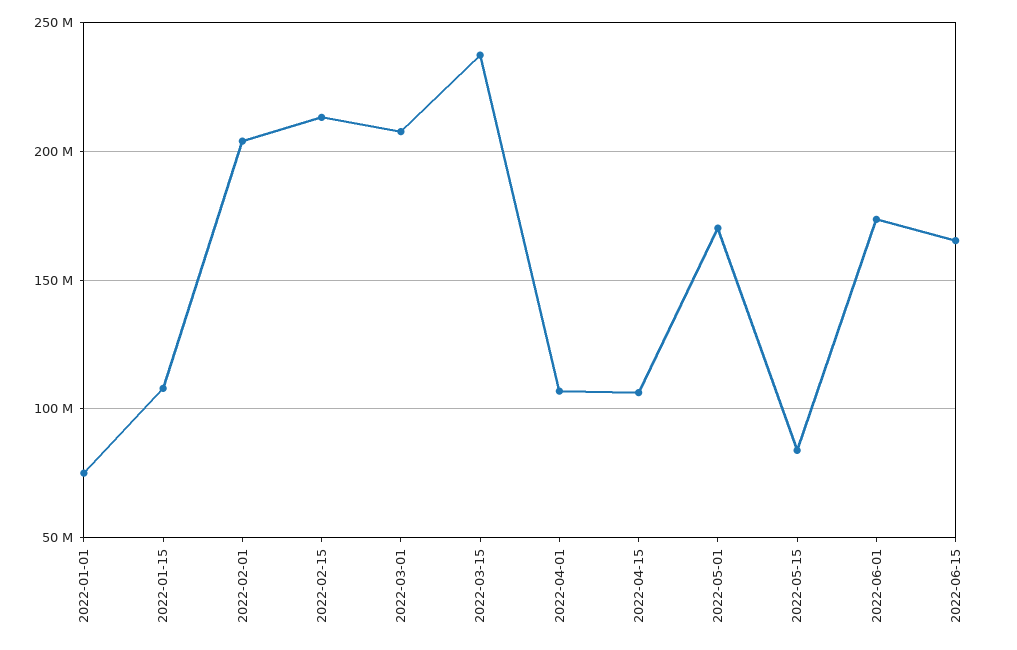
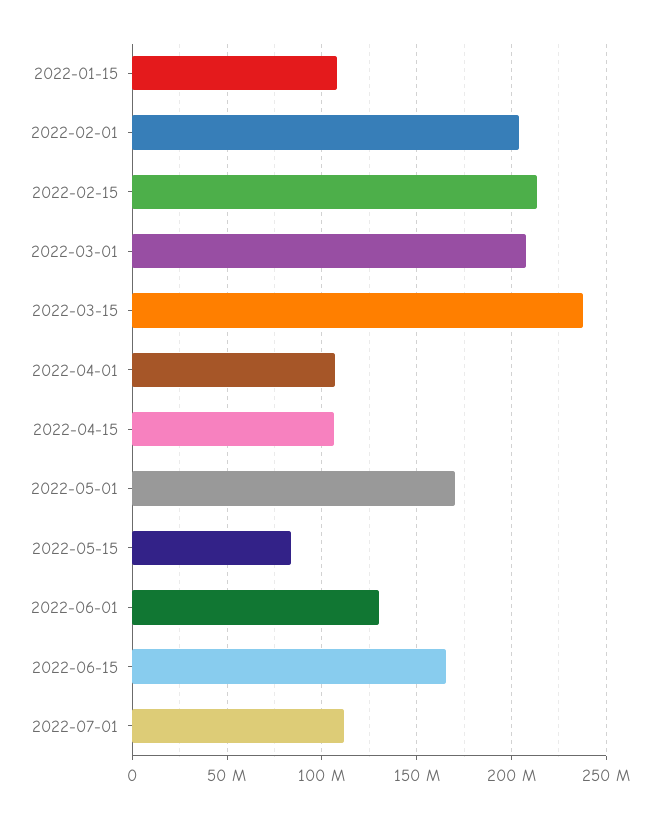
2022-01-01: 75000000 -> none
2022-06-01: 175000000 -> 130000000
2022-07-01: none -> 110000000

